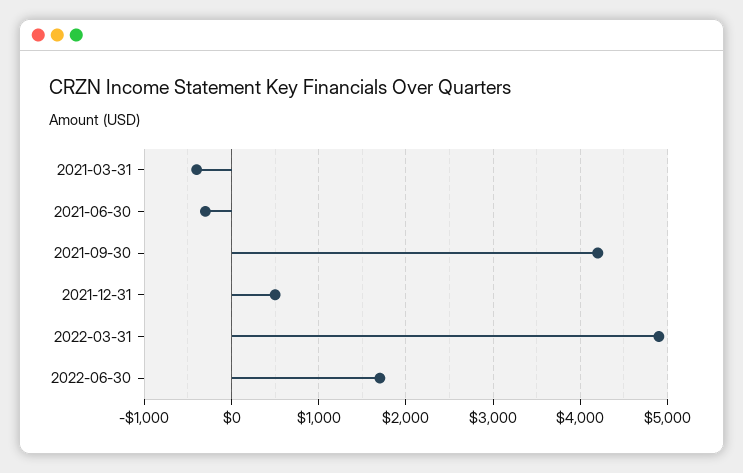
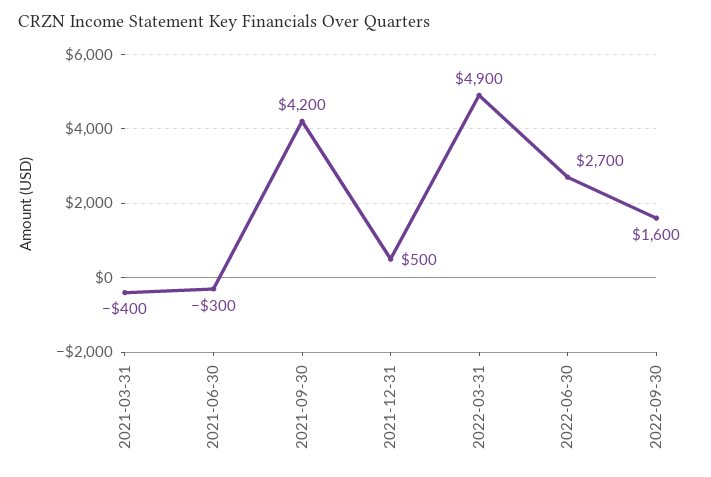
2022-06-30: 1700 -> 2700
2022-09-30: none -> 1600

